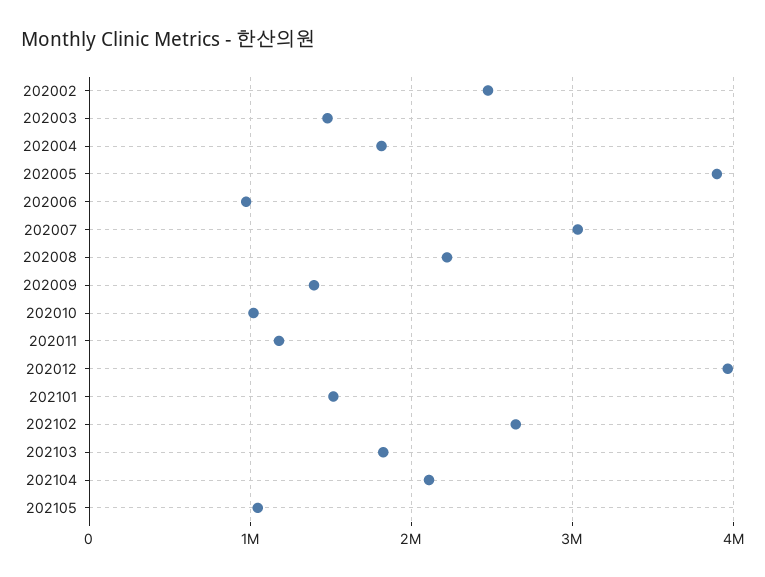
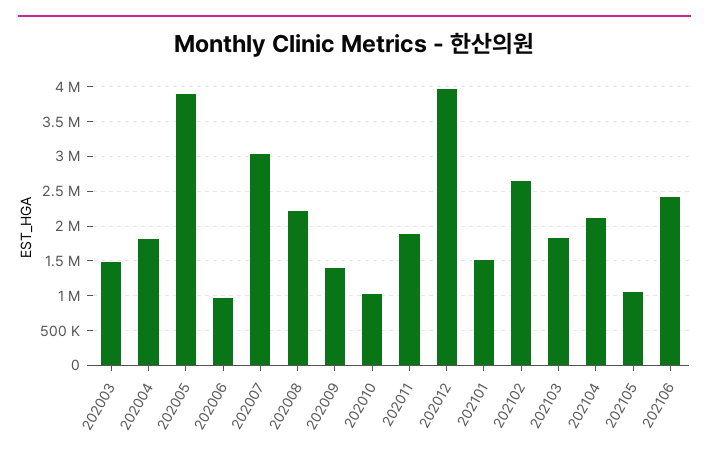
202002: 2500000 -> none
202011: 1200000 -> 1900000
202106: none -> 2400000

